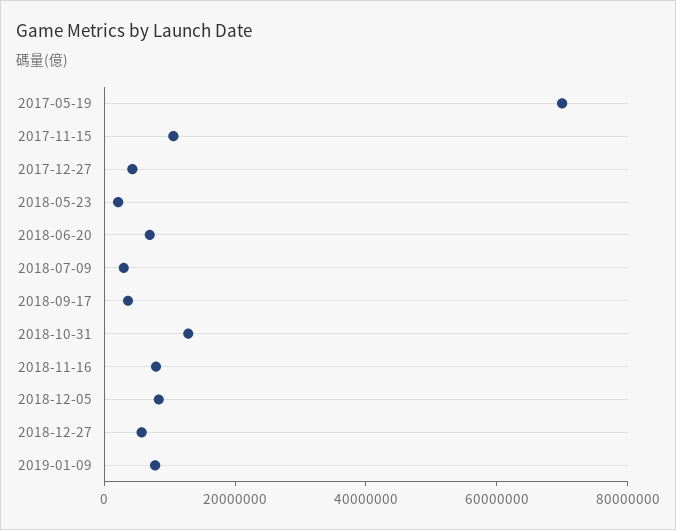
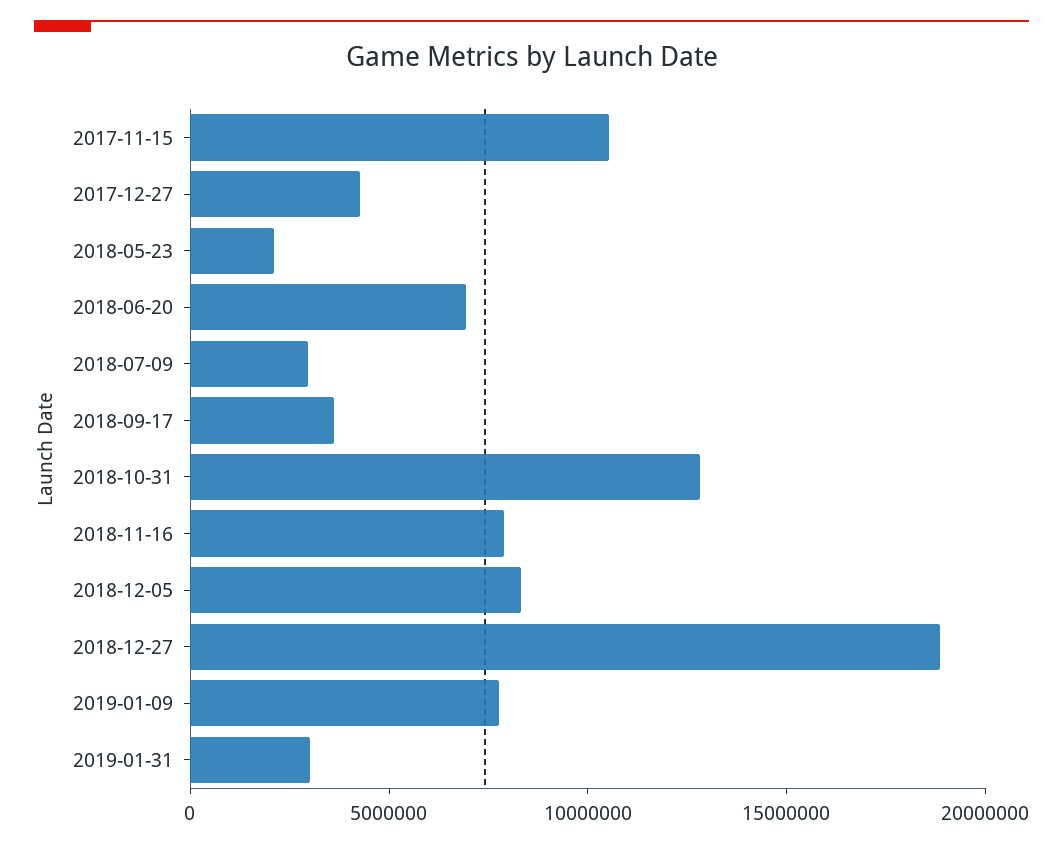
2017-05-19: 70000000 -> none
2018-12-27: 5000000 -> 19000000
2019-01-31: none -> 3000000

